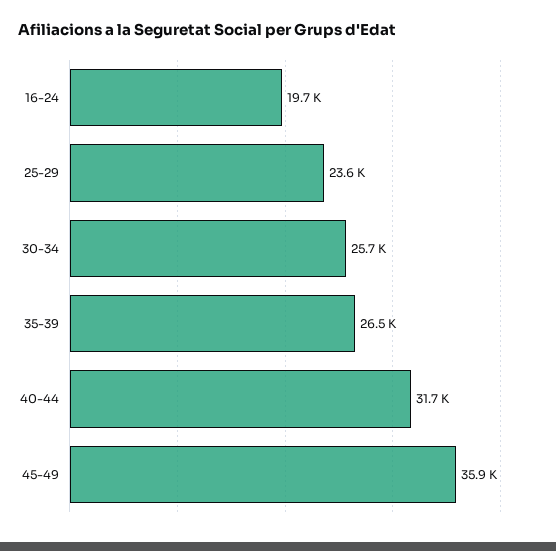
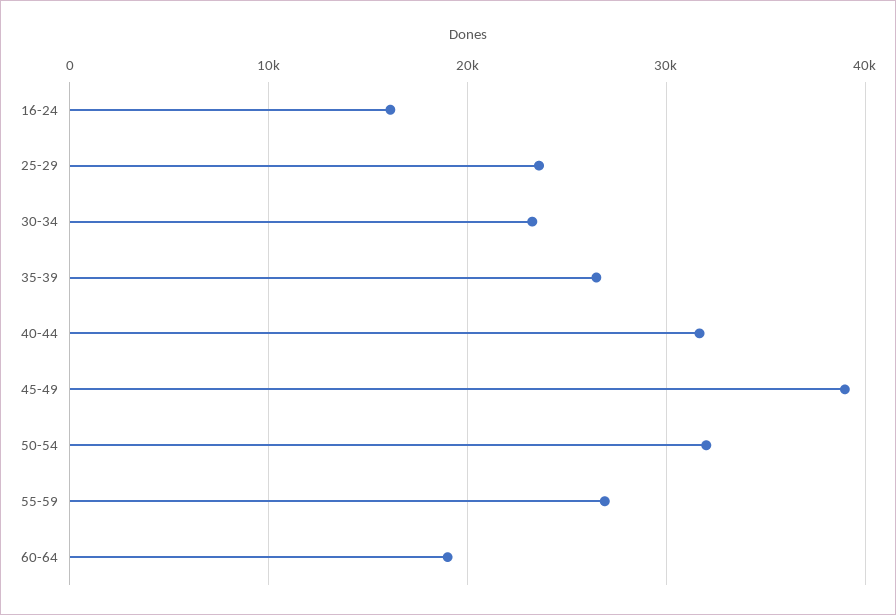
16-24: 19700 -> 16000
30-34: 25700 -> 23000
45-49: 35900 -> 39000
50-54: none -> 32000
55-59: none -> 27000
60-64: none -> 19000

